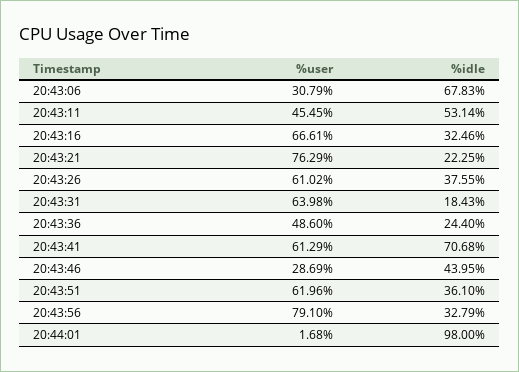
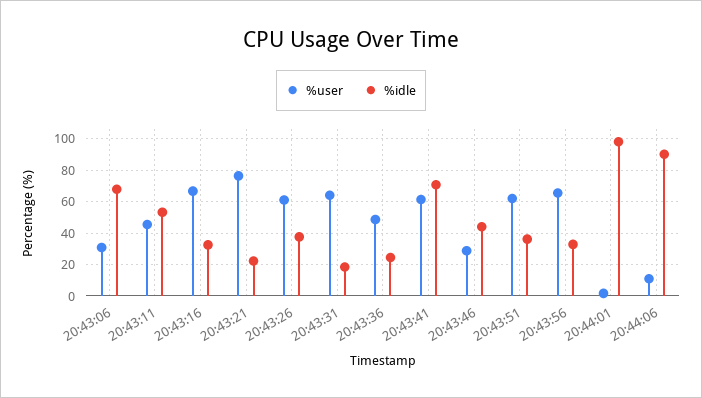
%user, 20:43:56: 79.1 -> 65
%user, 20:44:06: none -> 10
%idle, 20:44:06: none -> 90

